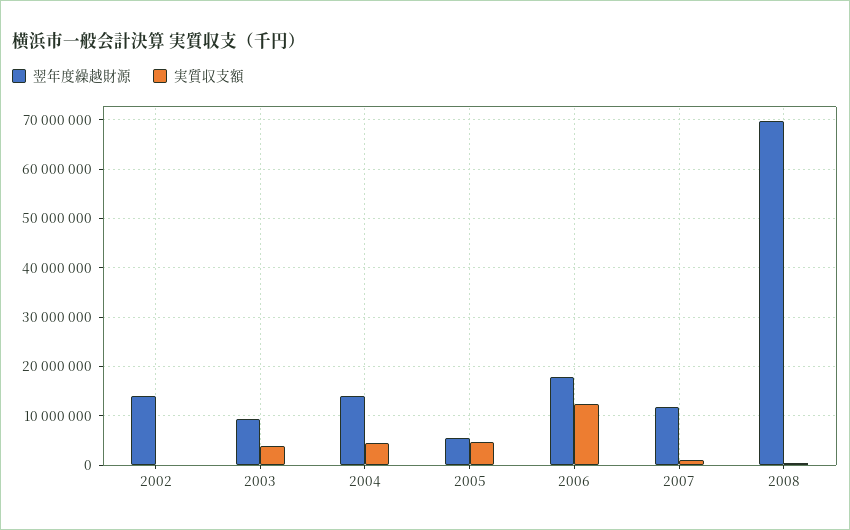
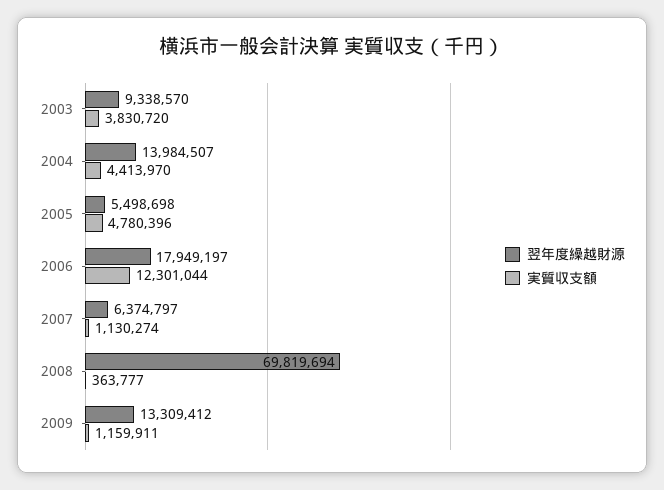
翌年度繰越財源, 2002: 14000000 -> none
実質収支額, 2002: 0 -> none
翌年度繰越財源, 2007: 12000000 -> 6374797
翌年度繰越財源, 2009: none -> 13309412
実質収支額, 2009: none -> 1159911

